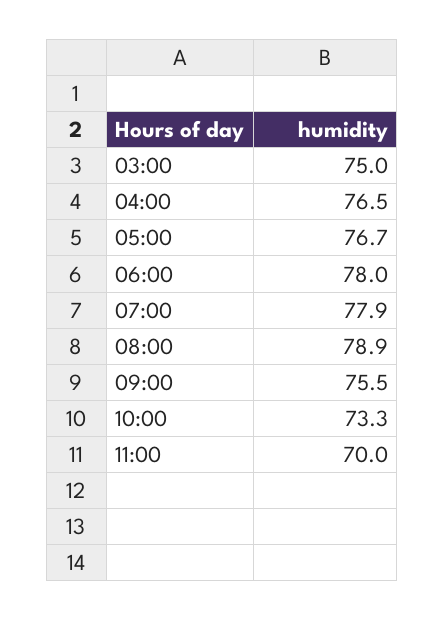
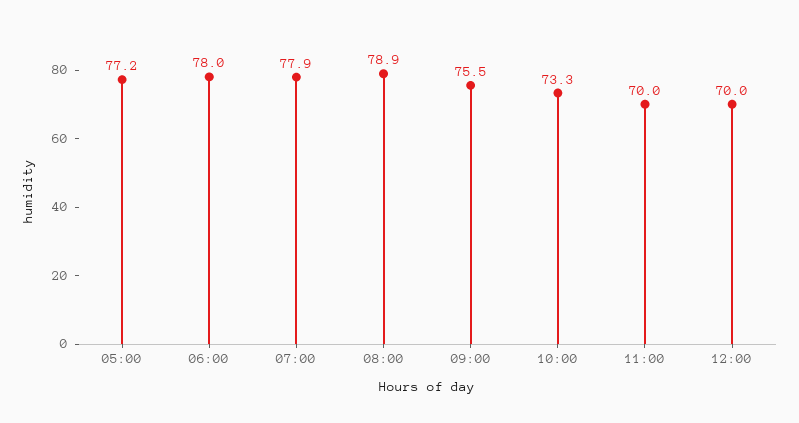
03:00: 75 -> none
04:00: 76.5 -> none
05:00: 76.7 -> 77.2
12:00: none -> 70

